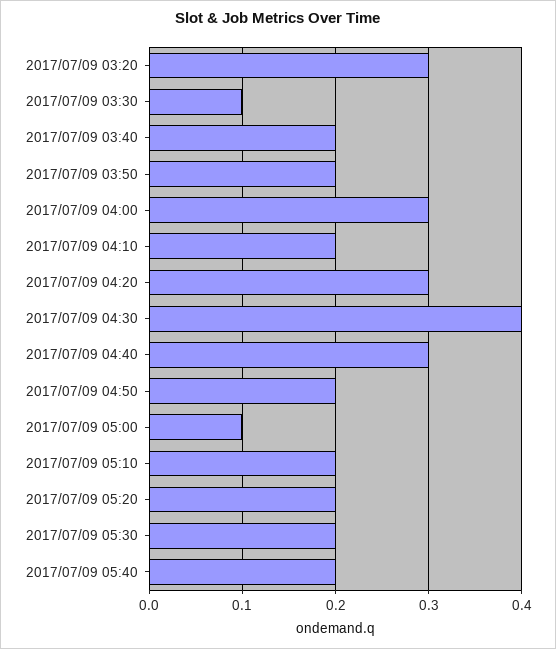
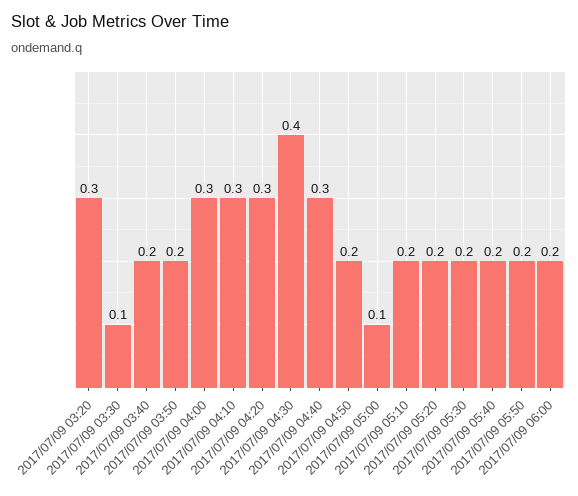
2017/07/09 04:10: 0.2 -> 0.3
2017/07/09 05:50: none -> 0.2
2017/07/09 06:00: none -> 0.2

